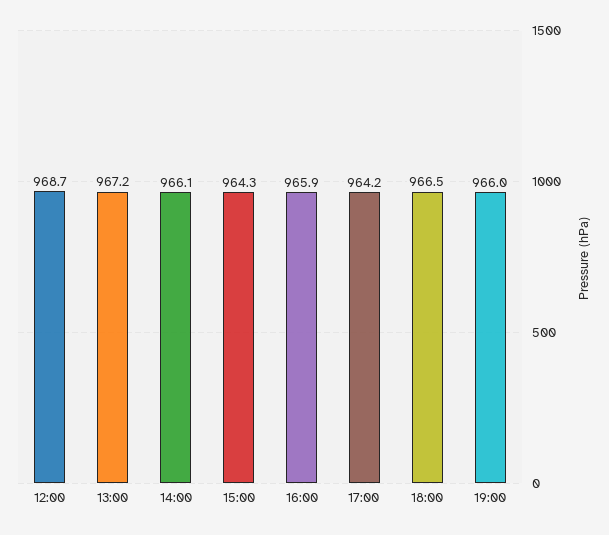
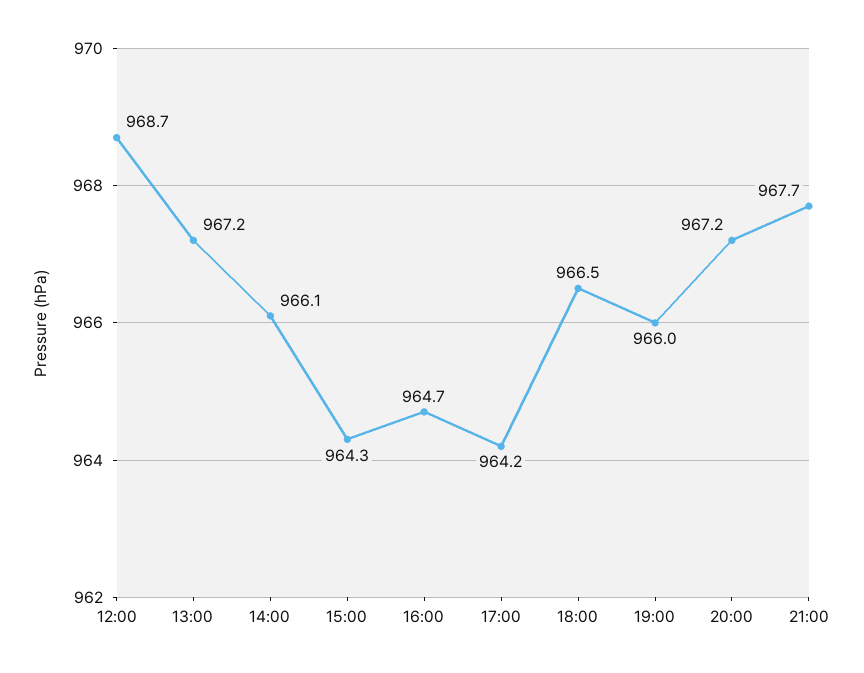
16:00: 965.9 -> 964.7
20:00: none -> 967.2
21:00: none -> 967.7

